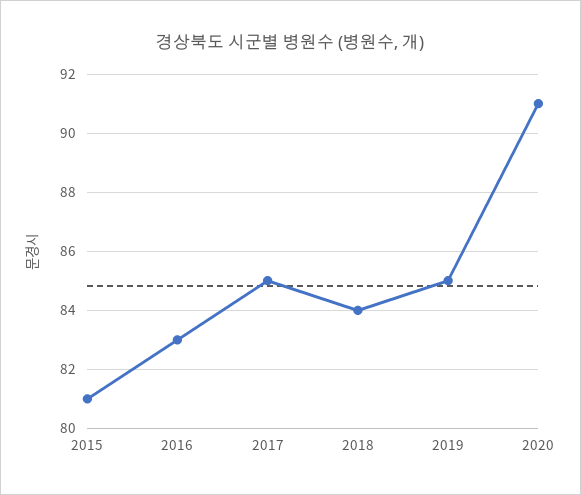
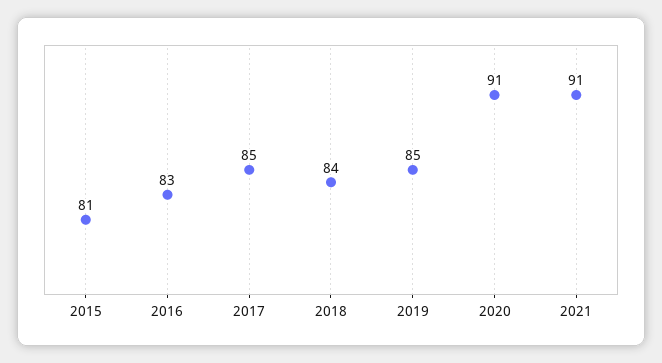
2021: none -> 91

